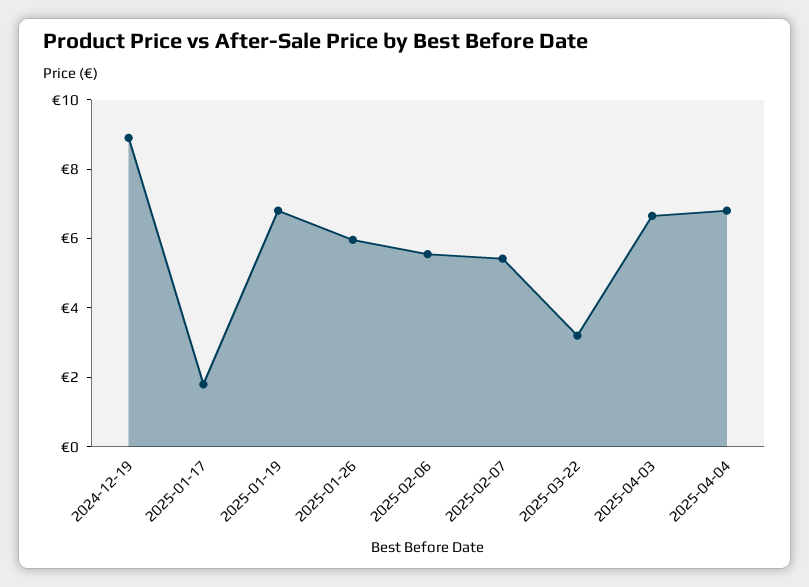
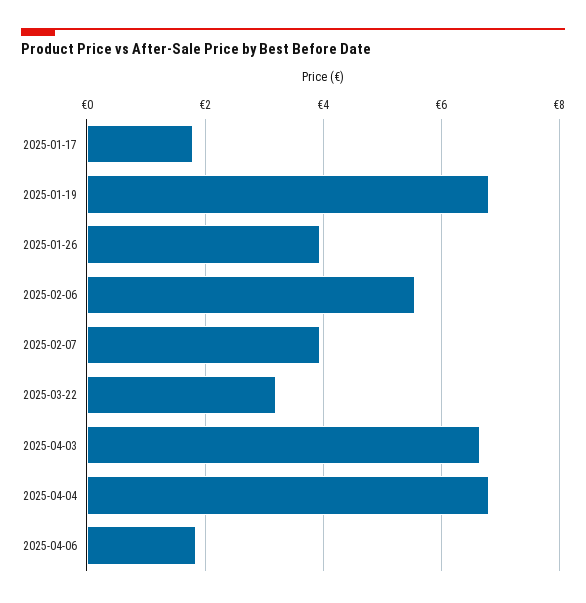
2024-12-19: 9 -> none
2025-01-26: 6 -> 4
2025-02-07: 5.5 -> 4
2025-04-06: none -> 1.8

